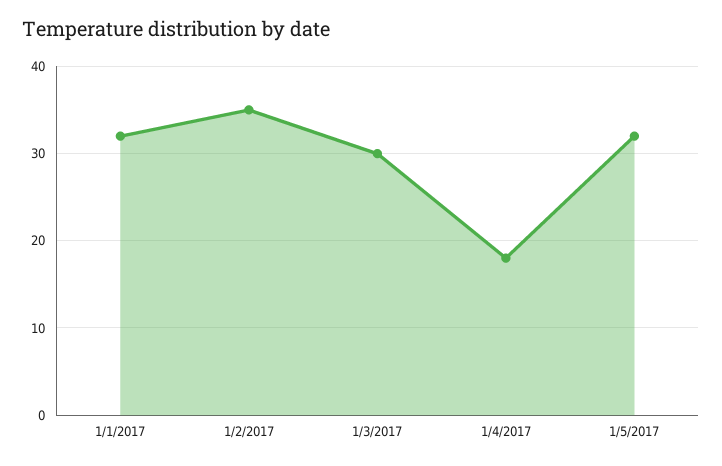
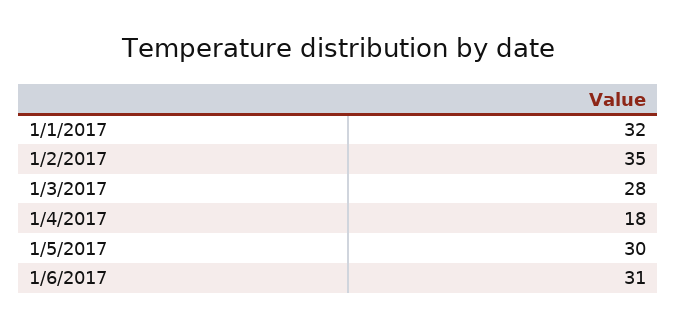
1/3/2017: 30 -> 28
1/5/2017: 32 -> 30
1/6/2017: none -> 31

